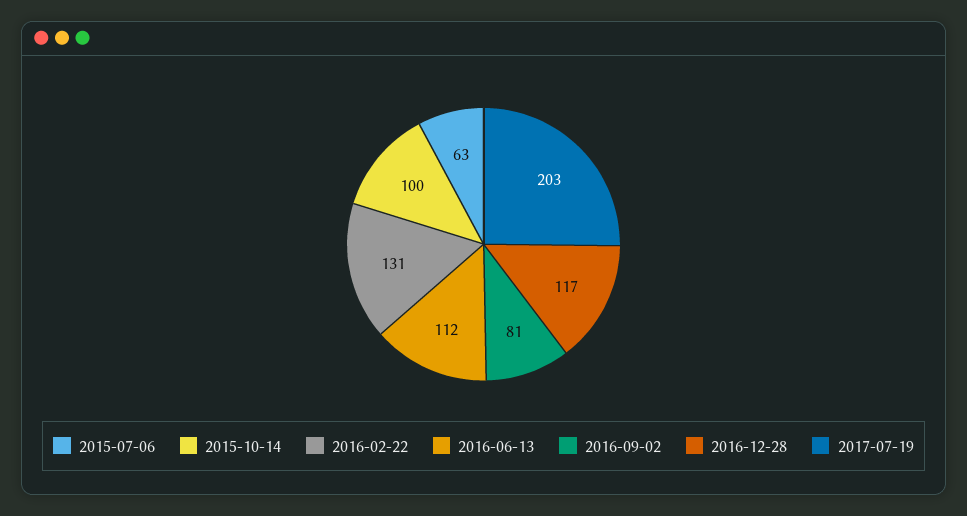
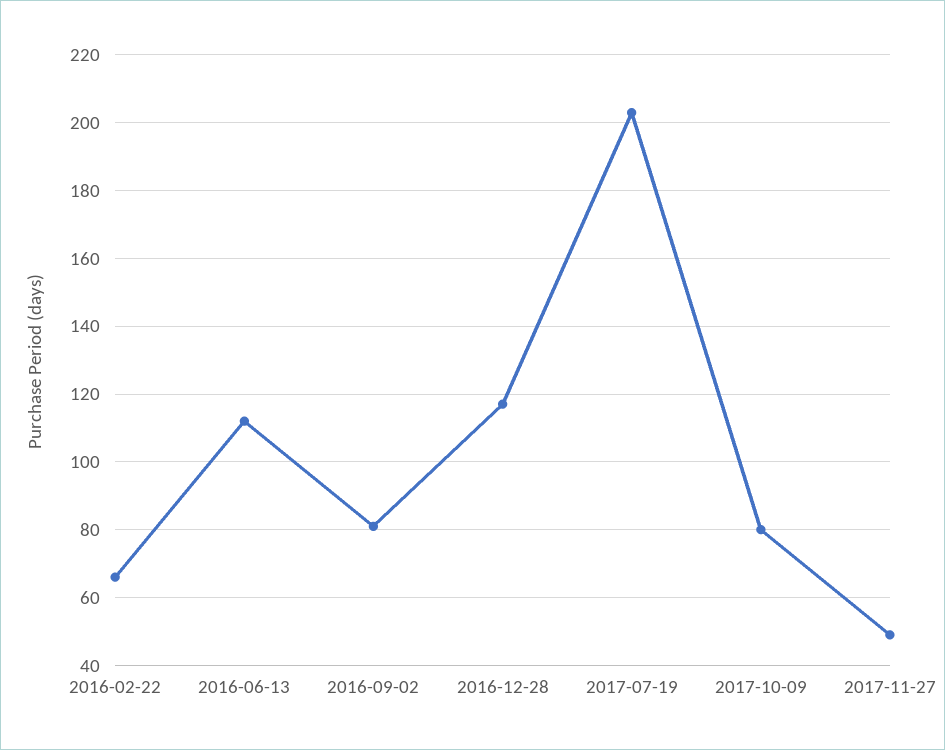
2015-07-06: 63 -> none
2015-10-14: 100 -> none
2016-02-22: 131 -> 65
2017-10-09: none -> 80
2017-11-27: none -> 50

